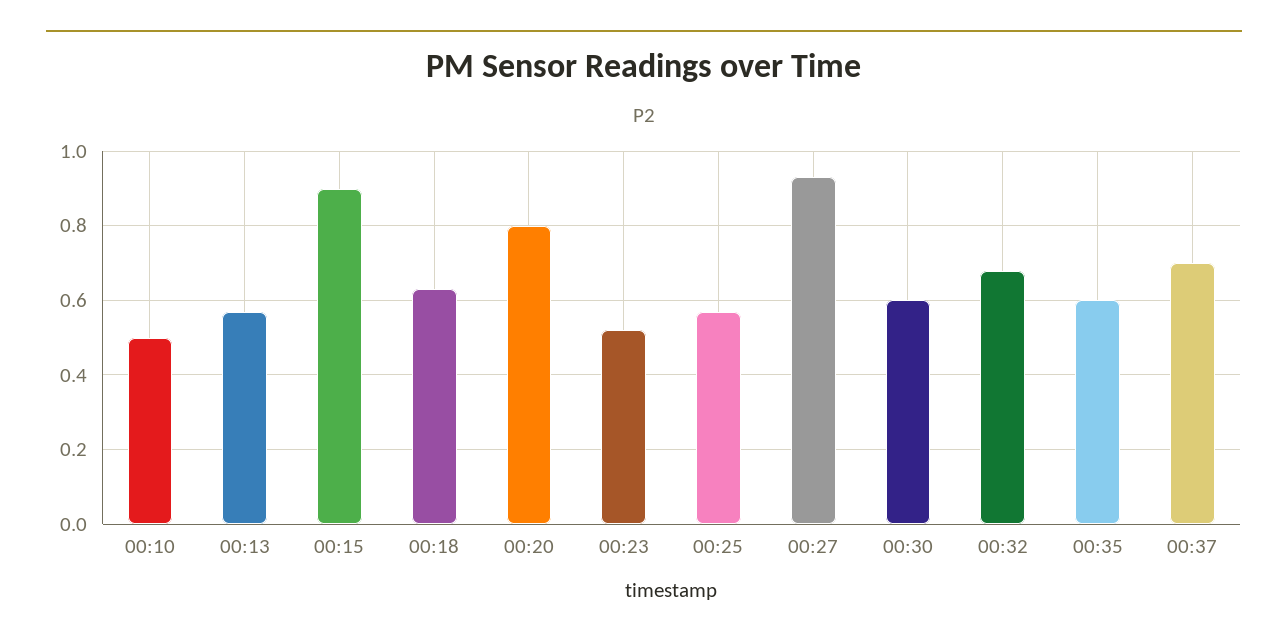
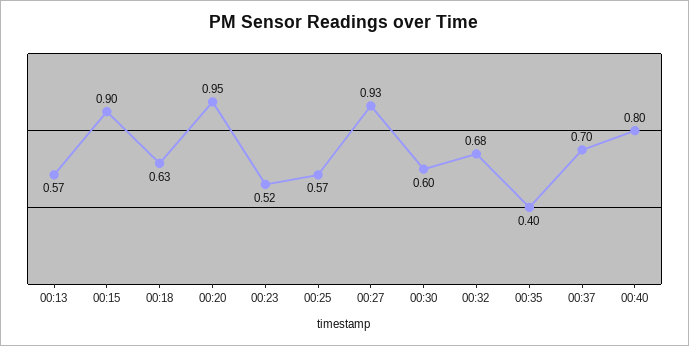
00:10: 0.5 -> none
00:20: 0.8 -> 0.95
00:35: 0.6 -> 0.4
00:40: none -> 0.8

